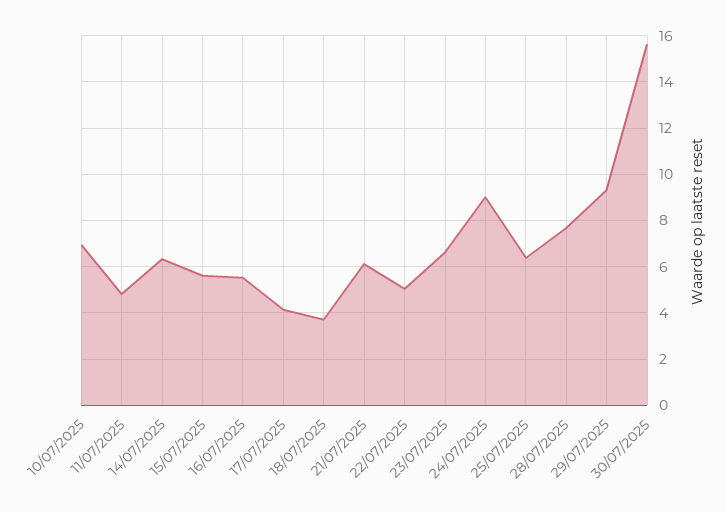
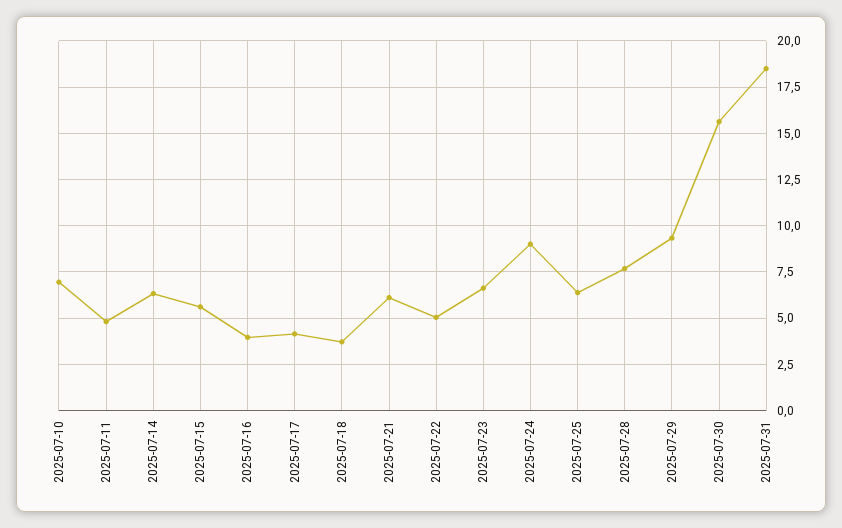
16/07/2025: 5.5 -> 4
2025-07-31: none -> 18.5

